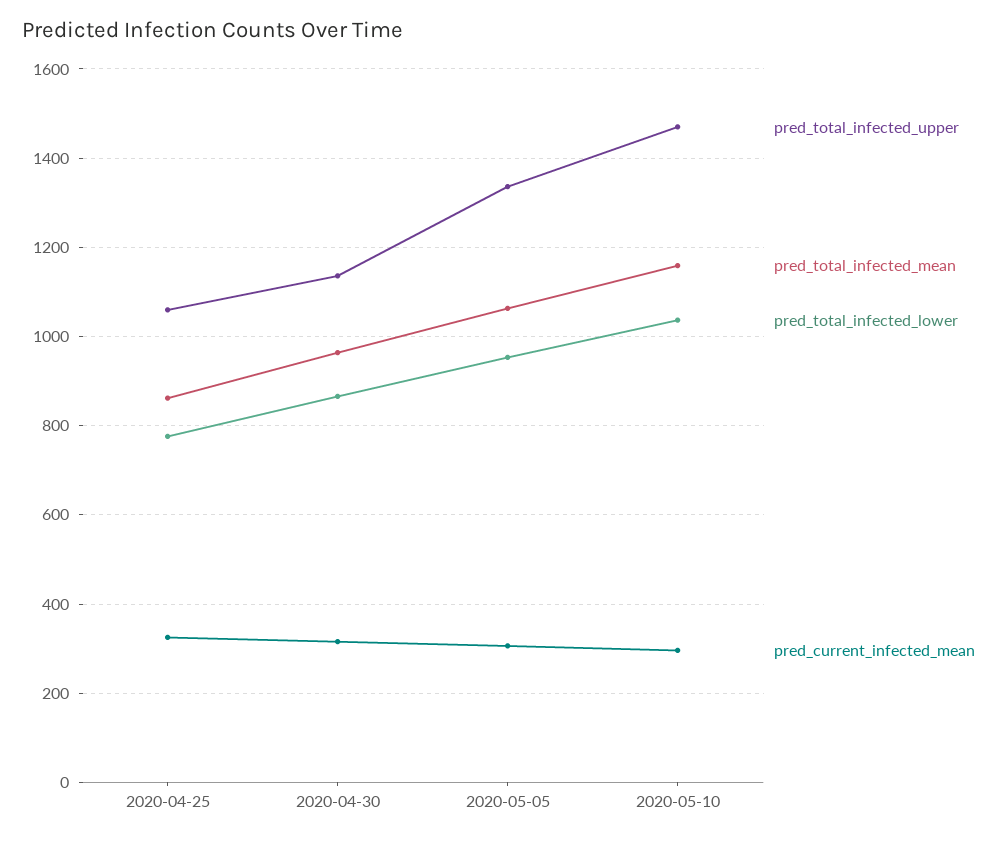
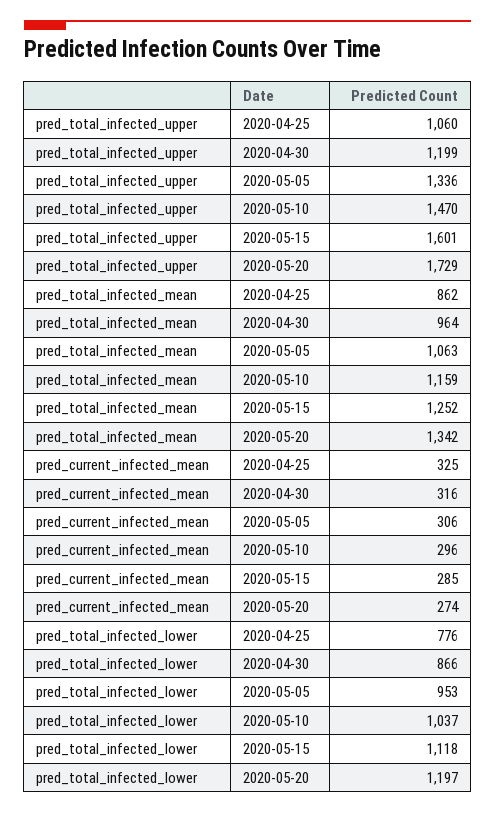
pred_total_infected_upper, 2020-04-30: 1140 -> 1199
pred_total_infected_upper, 2020-05-15: none -> 1601
pred_total_infected_upper, 2020-05-20: none -> 1729
pred_total_infected_mean, 2020-05-15: none -> 1252
pred_total_infected_mean, 2020-05-20: none -> 1342
pred_current_infected_mean, 2020-05-15: none -> 285
pred_current_infected_mean, 2020-05-20: none -> 274
pred_total_infected_lower, 2020-05-15: none -> 1118
pred_total_infected_lower, 2020-05-20: none -> 1197

